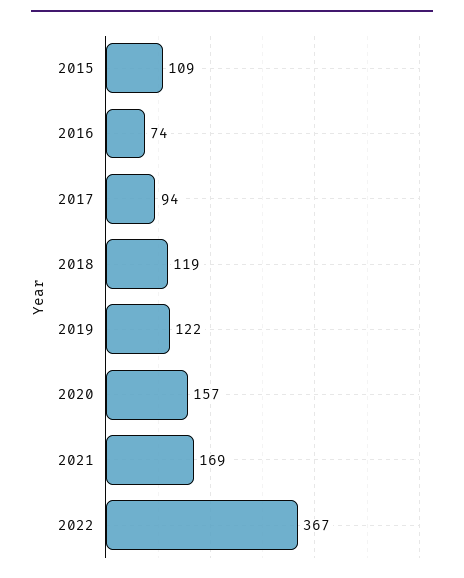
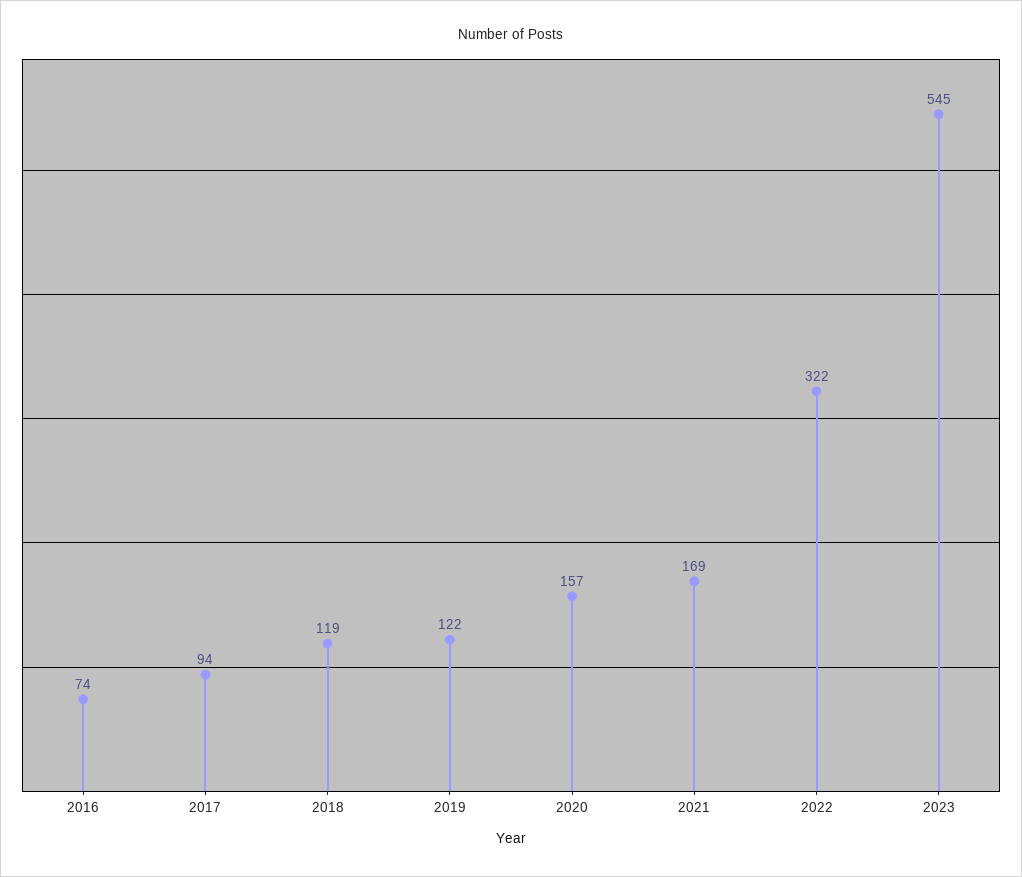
2015: 109 -> none
2022: 367 -> 322
2023: none -> 545

